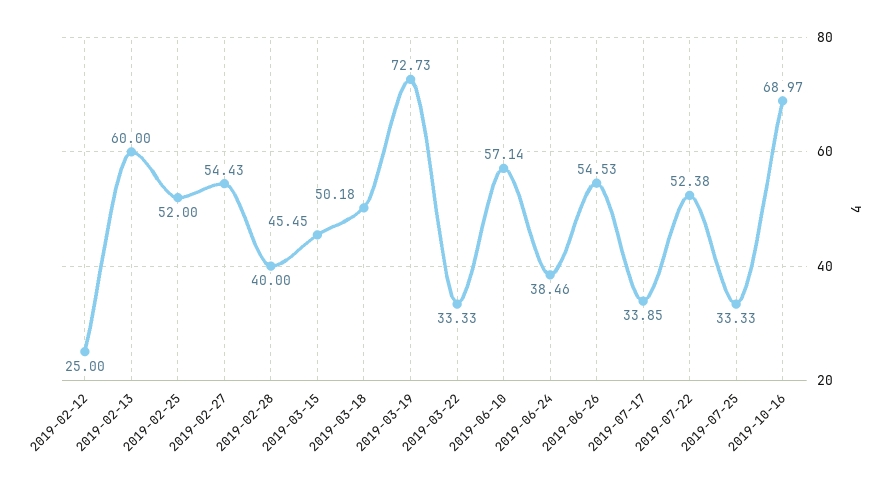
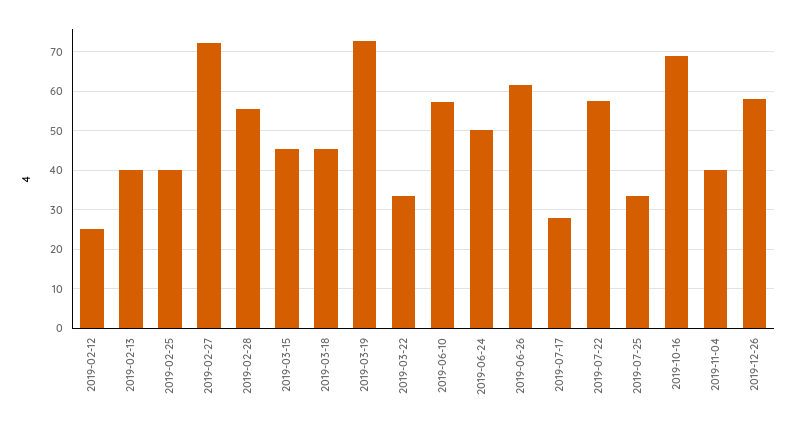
2019-02-13: 60 -> 40
2019-02-25: 52 -> 40
2019-02-27: 54.43 -> 72
2019-02-28: 40 -> 56
2019-03-18: 50.18 -> 46
2019-06-24: 38.46 -> 50
2019-06-26: 54.53 -> 62
2019-07-17: 33.85 -> 28
2019-07-22: 52.38 -> 58
2019-11-04: none -> 40
2019-12-26: none -> 58

